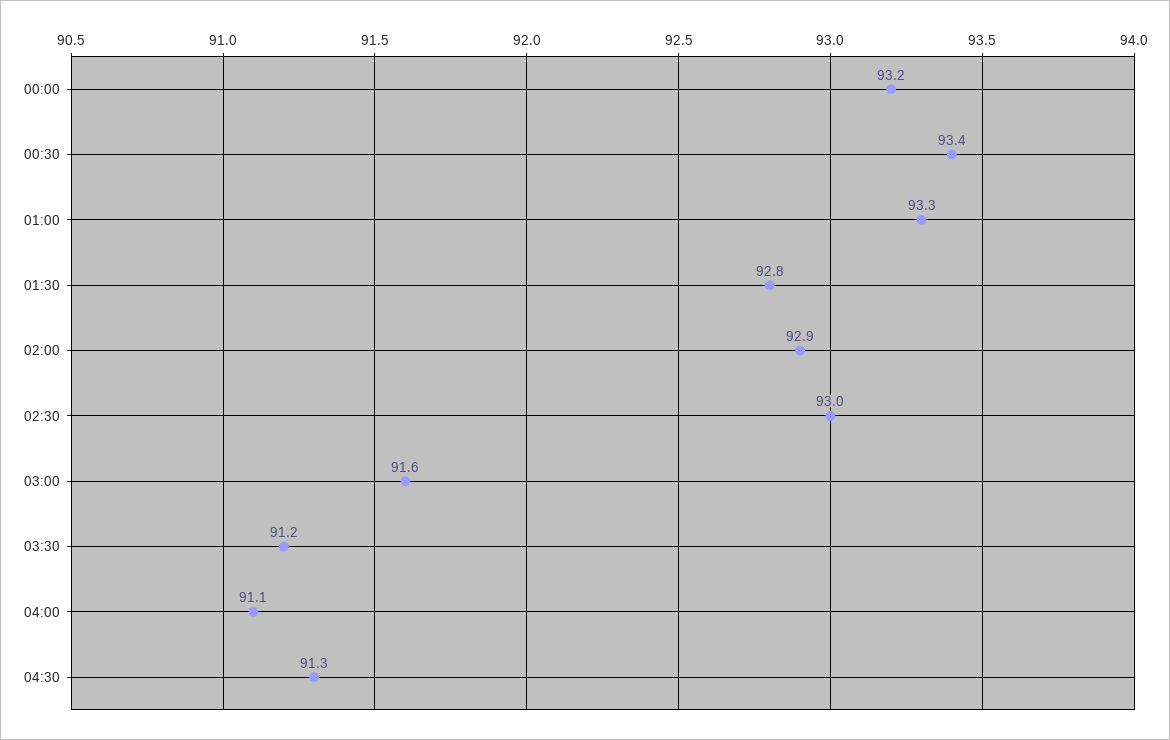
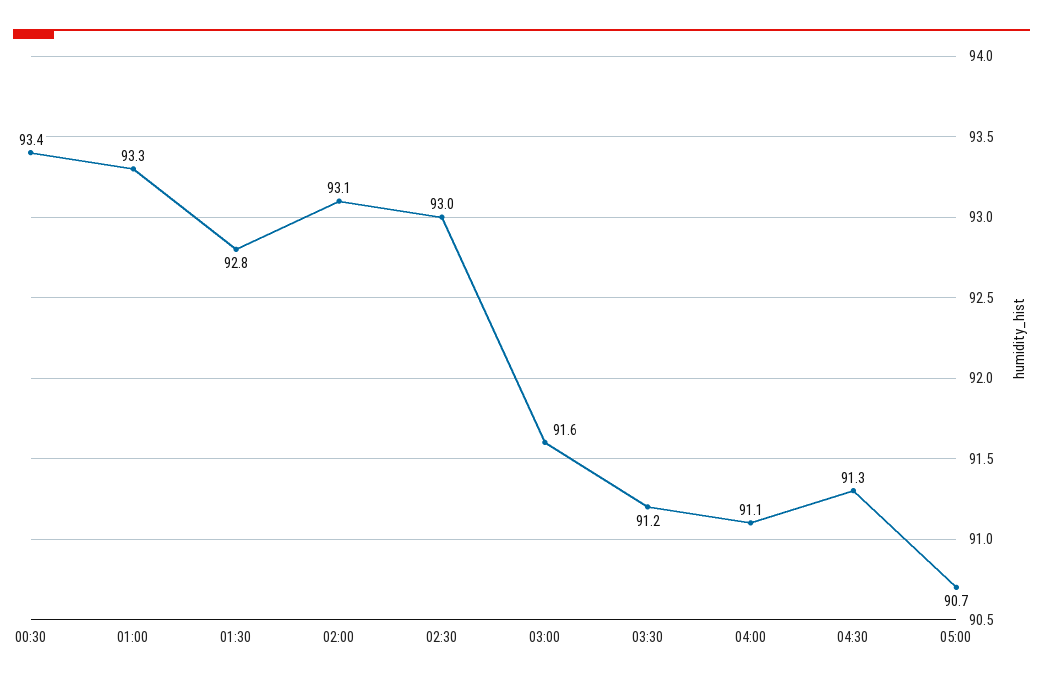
00:00: 93.2 -> none
02:00: 92.9 -> 93.1
05:00: none -> 90.7

